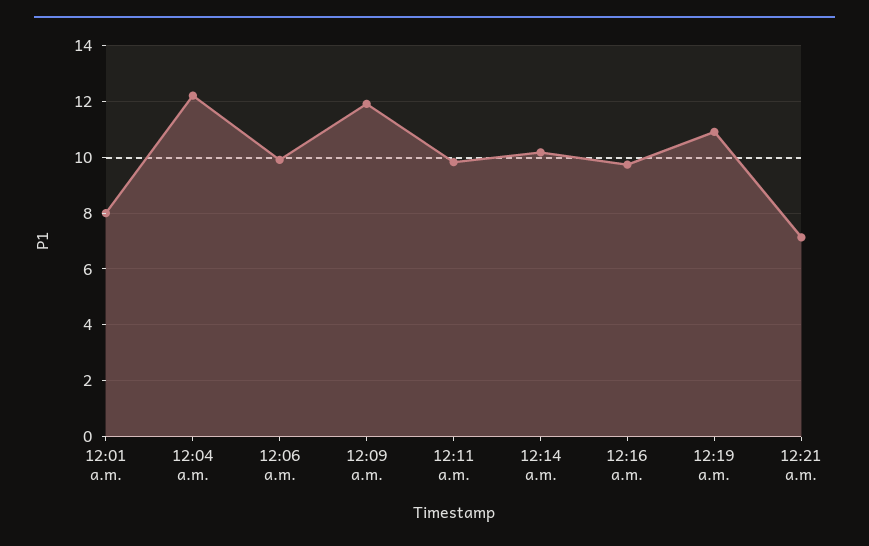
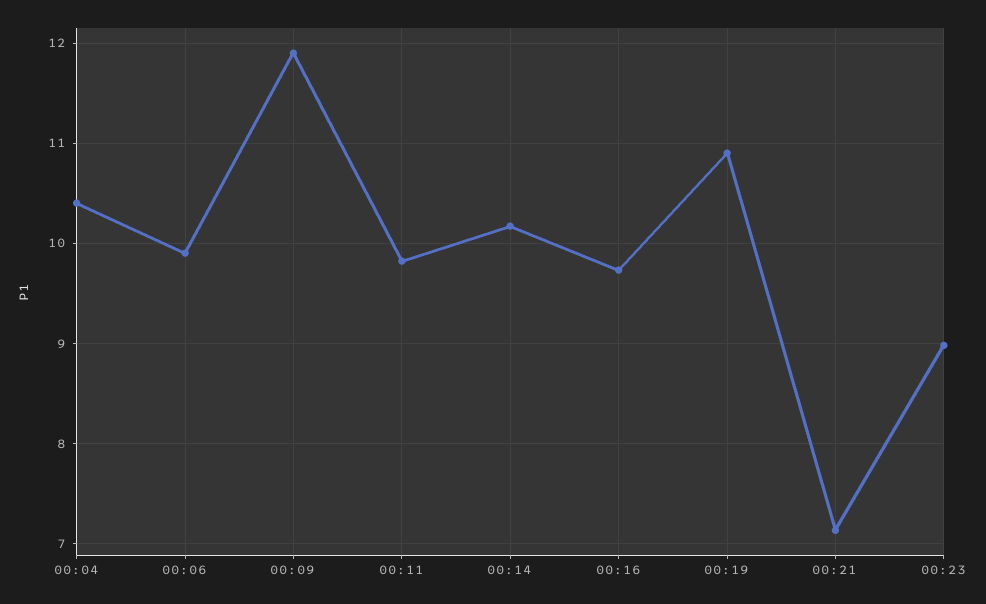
12:01 a.m.: 8 -> none
12:04 a.m.: 12.25 -> 10.4
00:23: none -> 9

